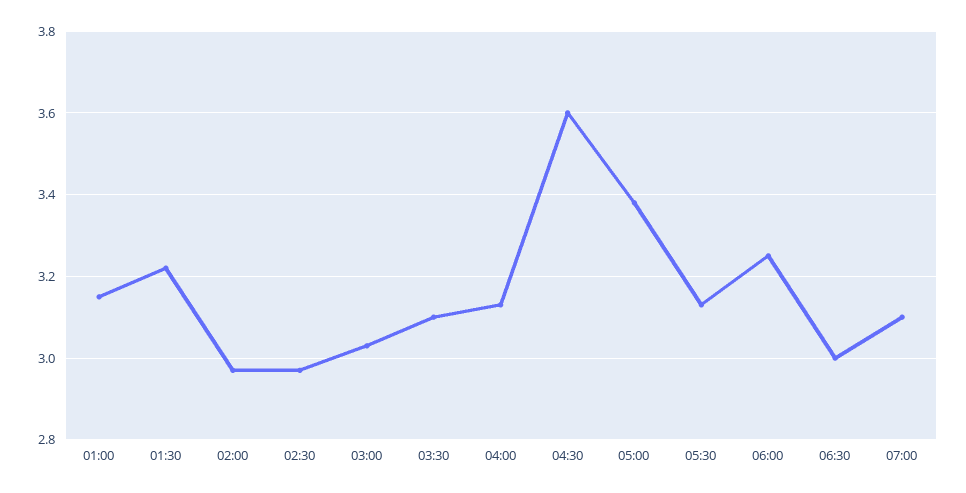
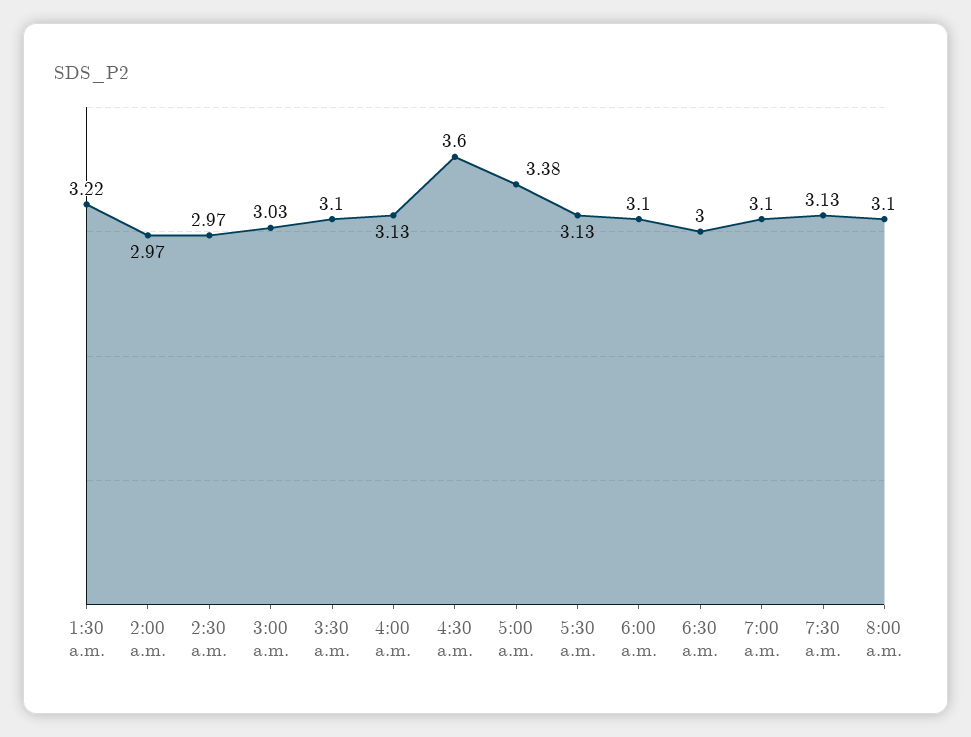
01:00: 3.15 -> none
06:00: 3.25 -> 3.1
7:30 a.m.: none -> 3.13
8:00 a.m.: none -> 3.1

